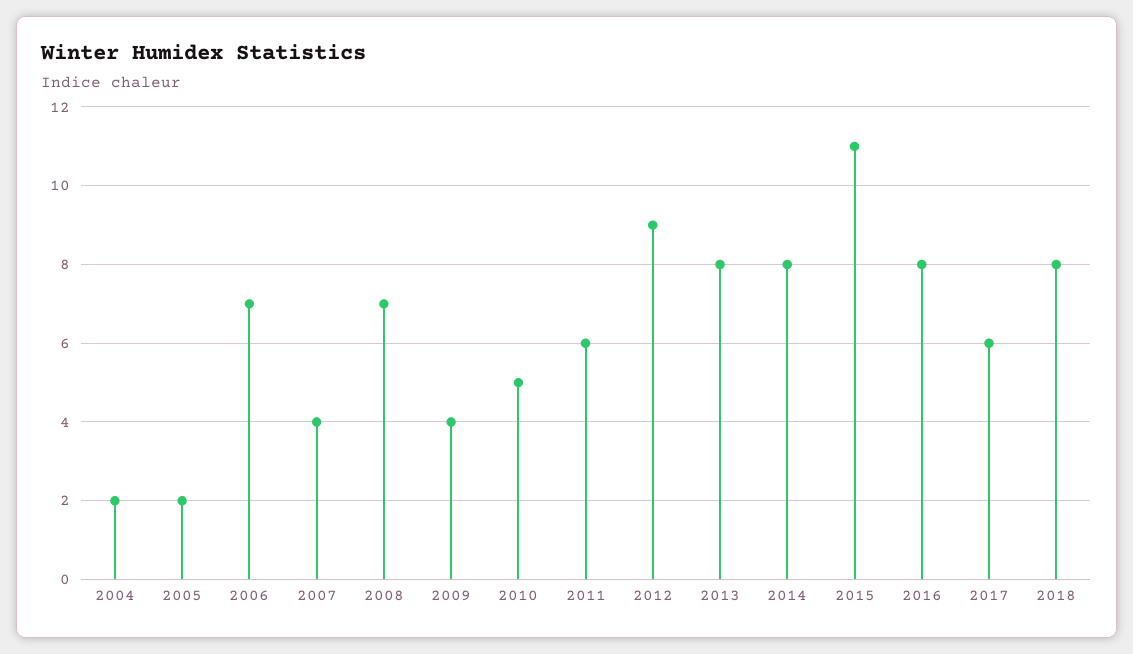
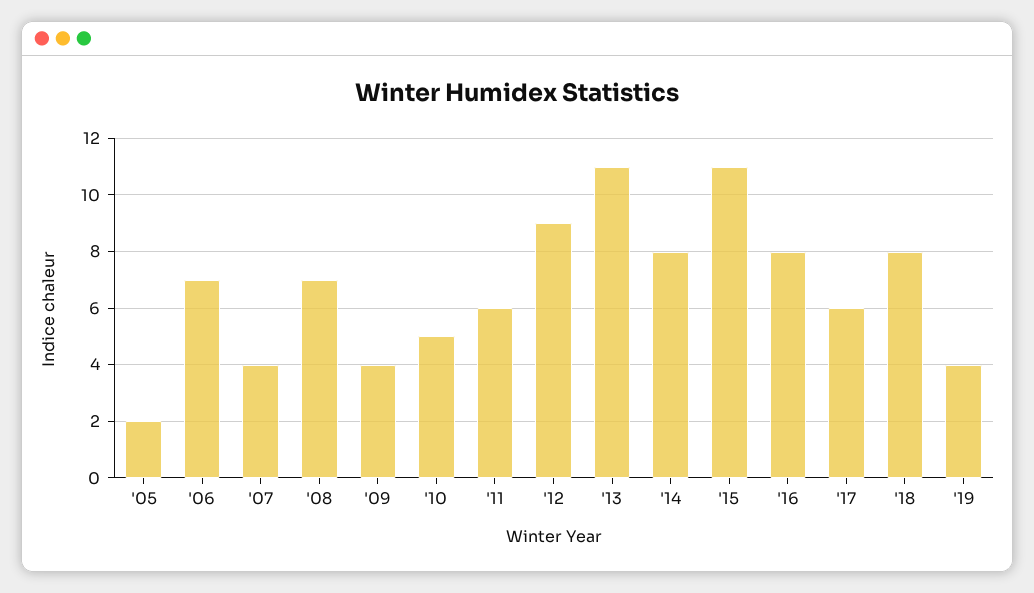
2004: 2 -> none
2013: 8 -> 11
'19: none -> 4

